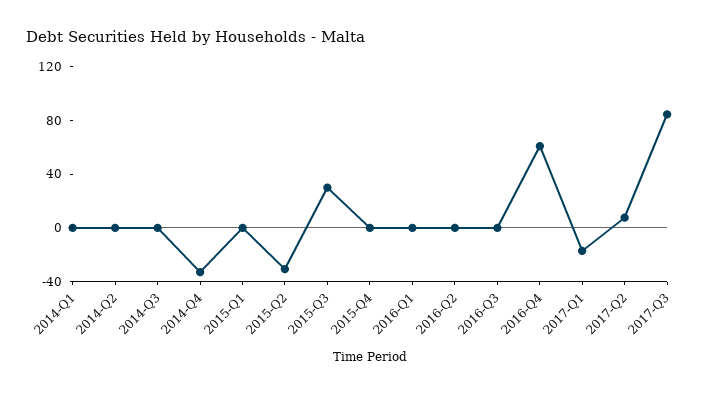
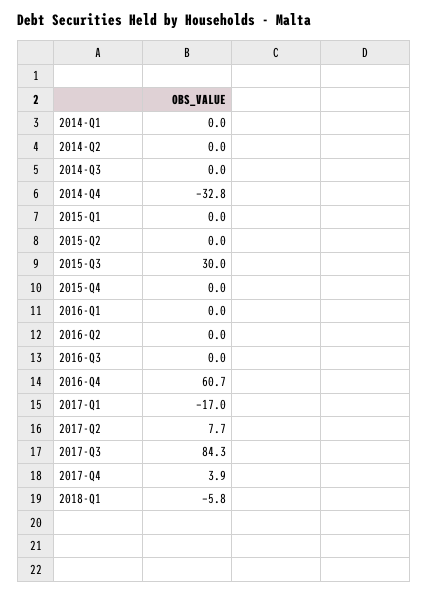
2015-Q2: -30 -> 0
2017-Q4: none -> 3.9
2018-Q1: none -> -5.8

